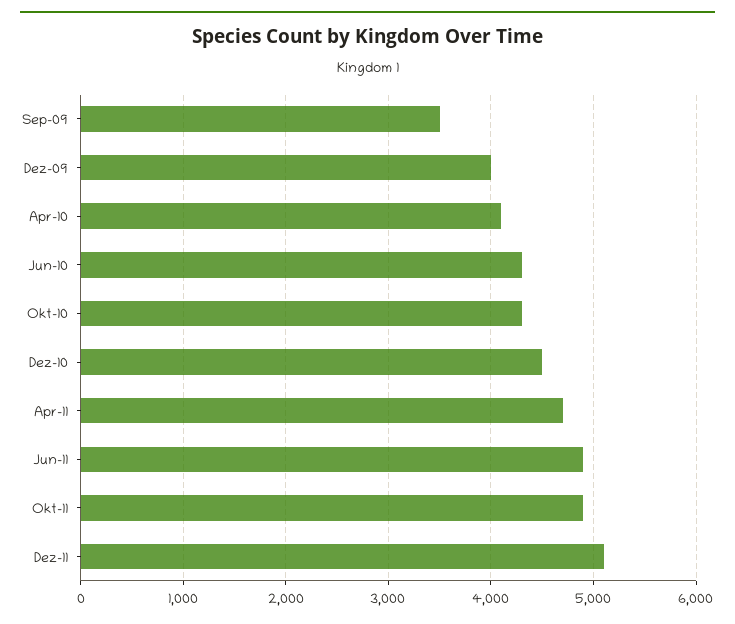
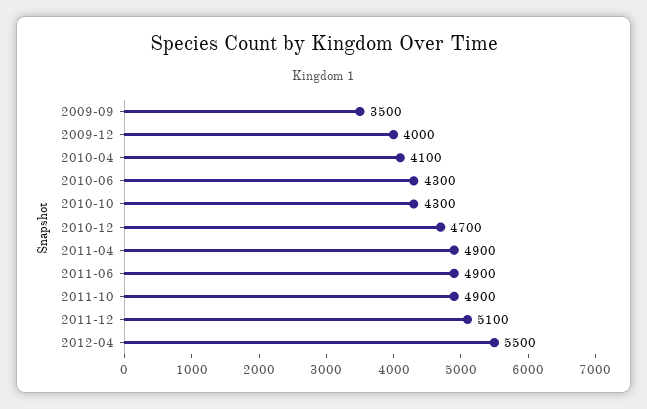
Dez-10: 4500 -> 4700
Apr-11: 4700 -> 4900
2012-04: none -> 5500

